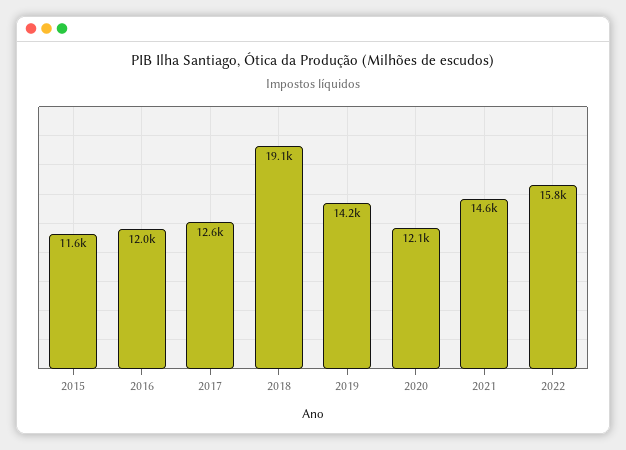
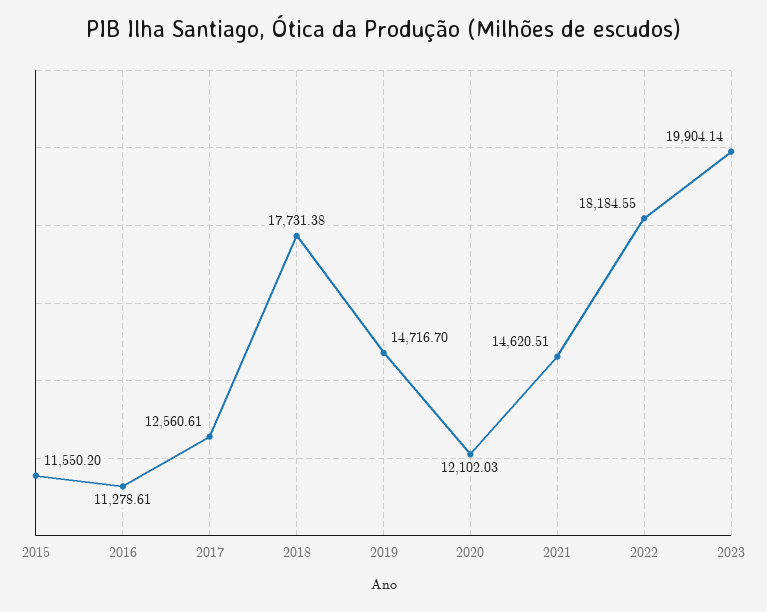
2016: 12000 -> 11278.61
2018: 19100 -> 17731.38
2019: 14200 -> 14716.7
2022: 15800 -> 18184.55
2023: none -> 19904.14

